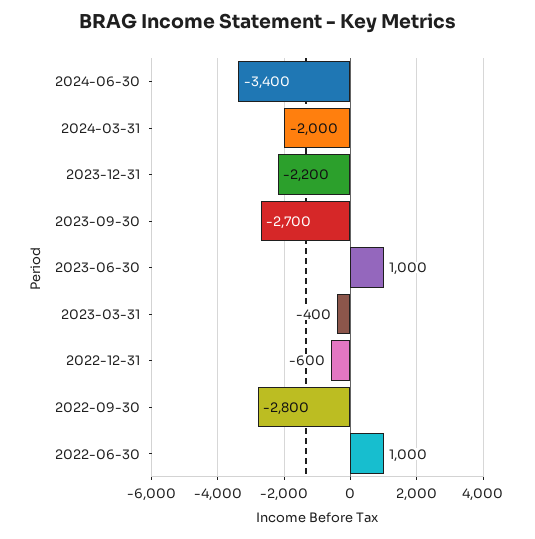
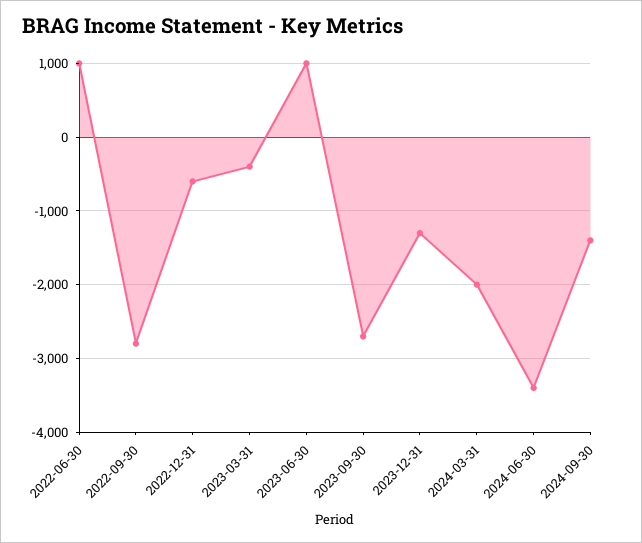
2023-12-31: -2200 -> -1300
2024-09-30: none -> -1400

